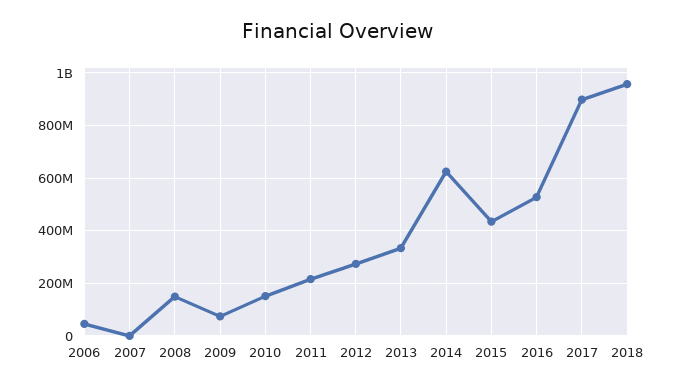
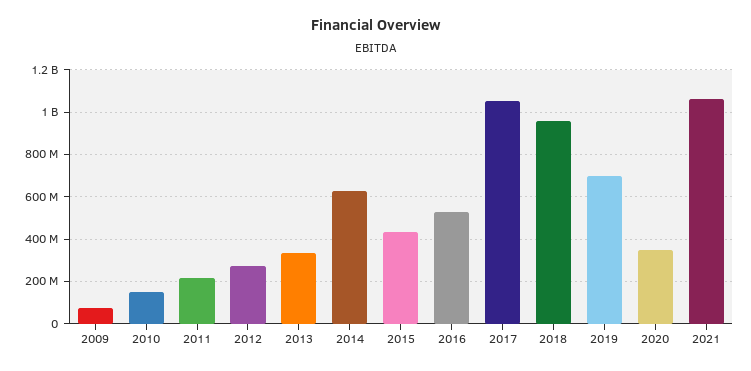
2006: 50000000 -> none
2007: 0 -> none
2008: 150000000 -> none
2017: 900000000 -> 1050000000
2019: none -> 700000000
2020: none -> 350000000
2021: none -> 1050000000

